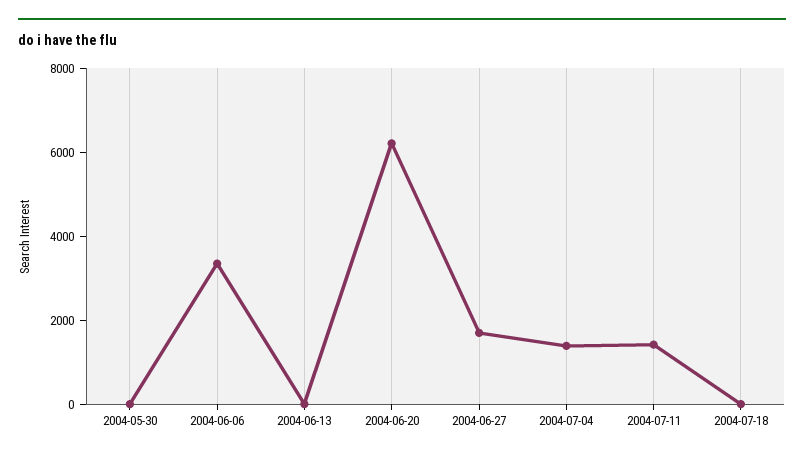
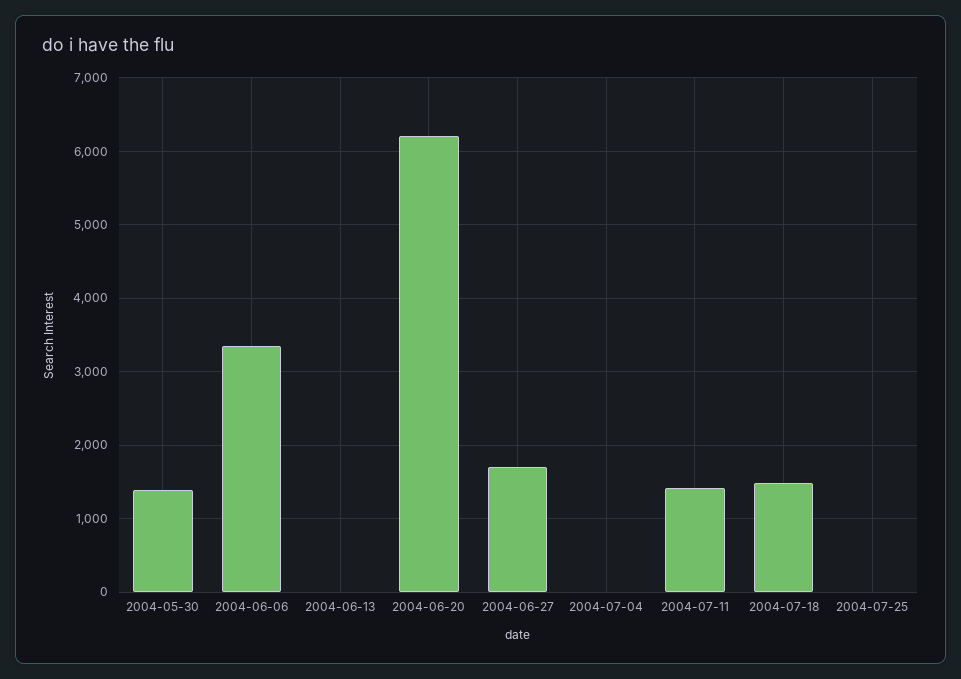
2004-05-30: 0 -> 1400
2004-07-04: 1500 -> 0
2004-07-18: 0 -> 1500
2004-07-25: none -> 0

